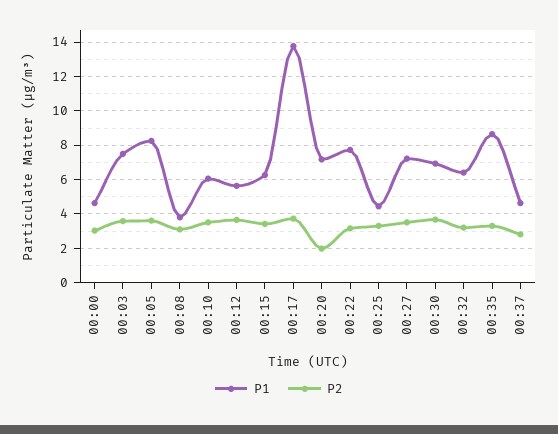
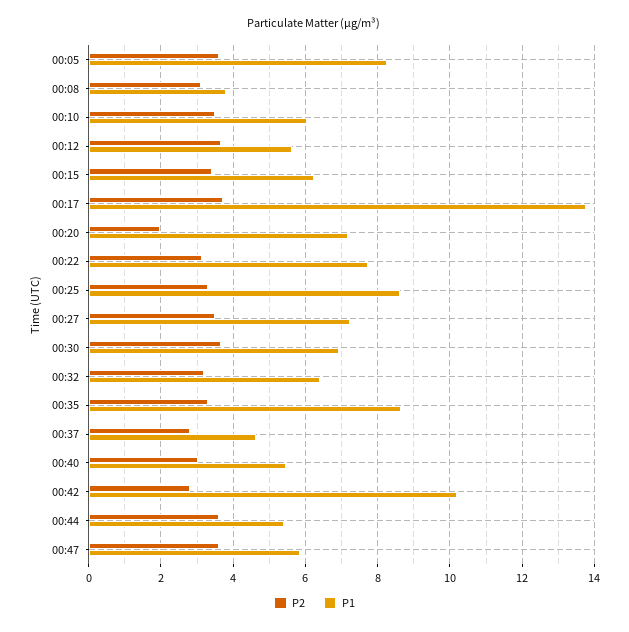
P1, 00:00: 4.5 -> none
P2, 00:00: 3 -> none
P1, 00:03: 7.5 -> none
P2, 00:03: 3.5 -> none
P1, 00:25: 4.5 -> 8.6
P2, 00:40: none -> 3
P1, 00:40: none -> 5.4
P2, 00:42: none -> 2.8
P1, 00:42: none -> 10.2
P2, 00:44: none -> 3.6
P1, 00:44: none -> 5.4
P2, 00:47: none -> 3.6
P1, 00:47: none -> 5.8

